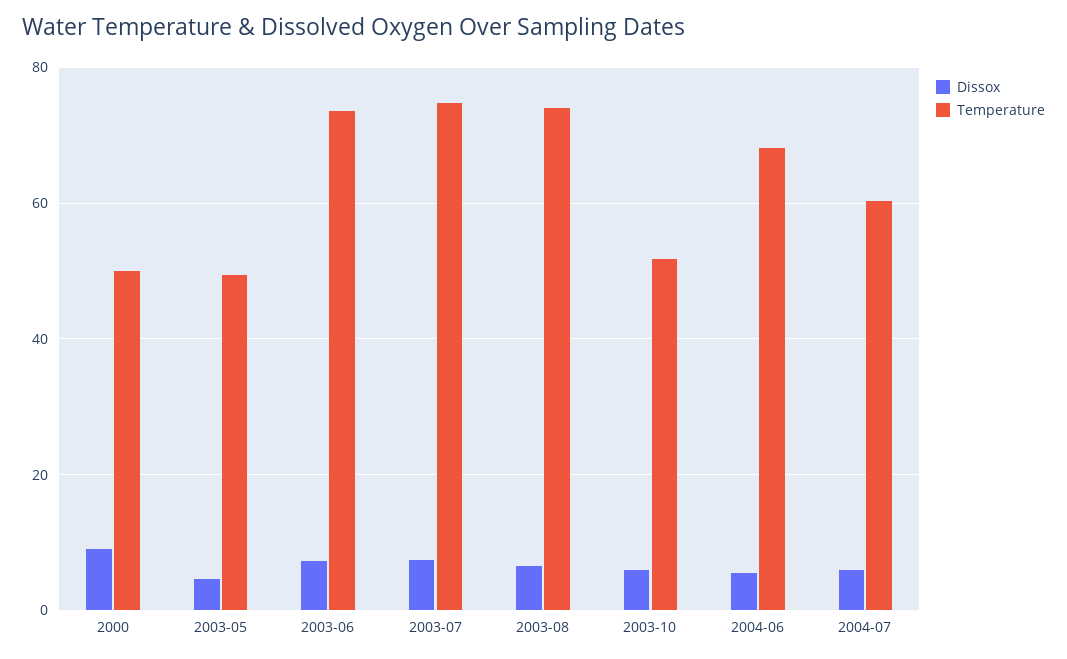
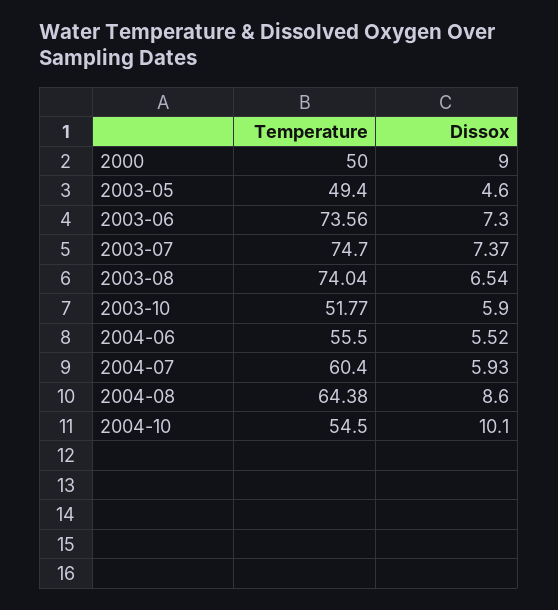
Temperature, 2004-06: 68 -> 55.5
Temperature, 2004-08: none -> 64.38
Dissox, 2004-08: none -> 8.6
Temperature, 2004-10: none -> 54.5
Dissox, 2004-10: none -> 10.1

